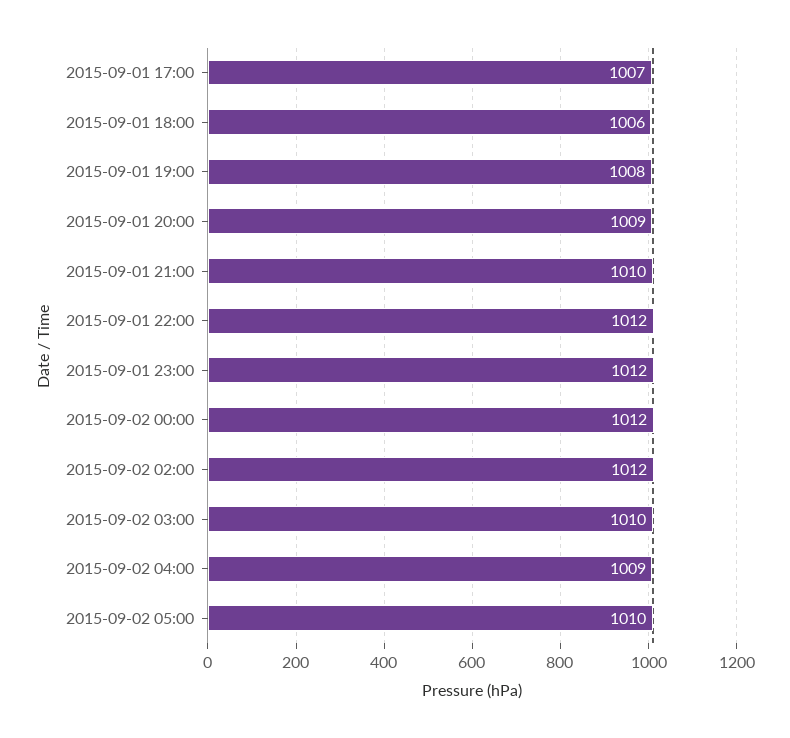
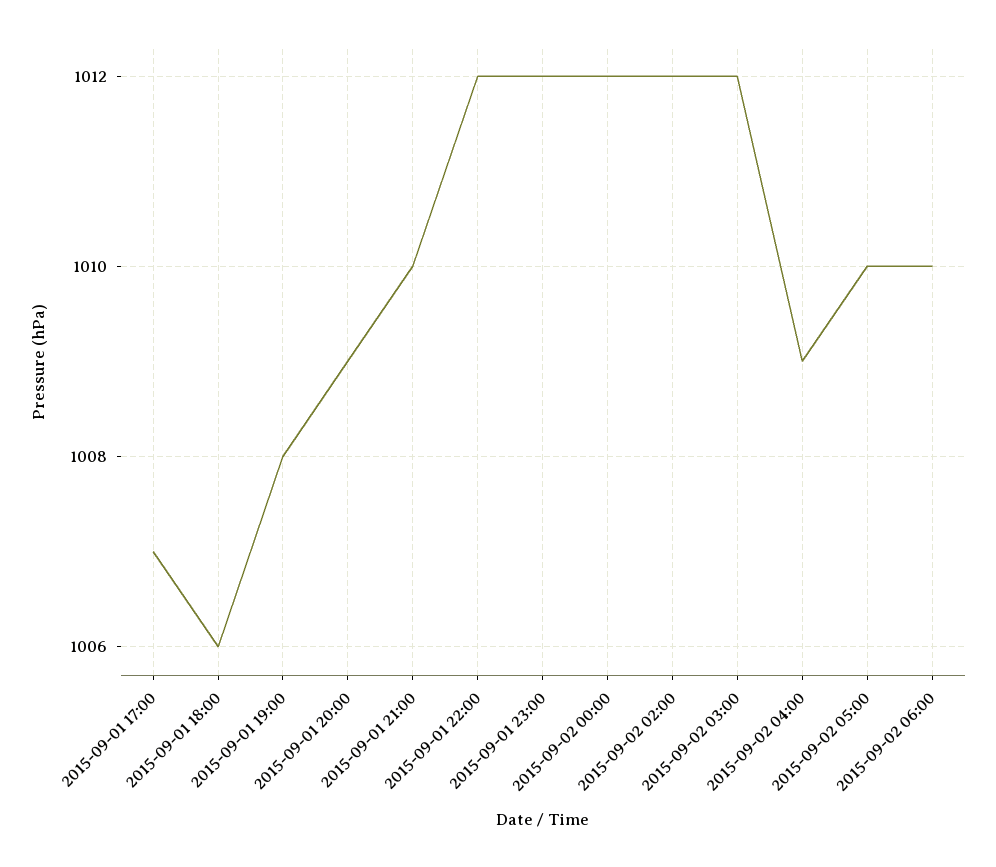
2015-09-02 03:00: 1010 -> 1012
2015-09-02 06:00: none -> 1010

